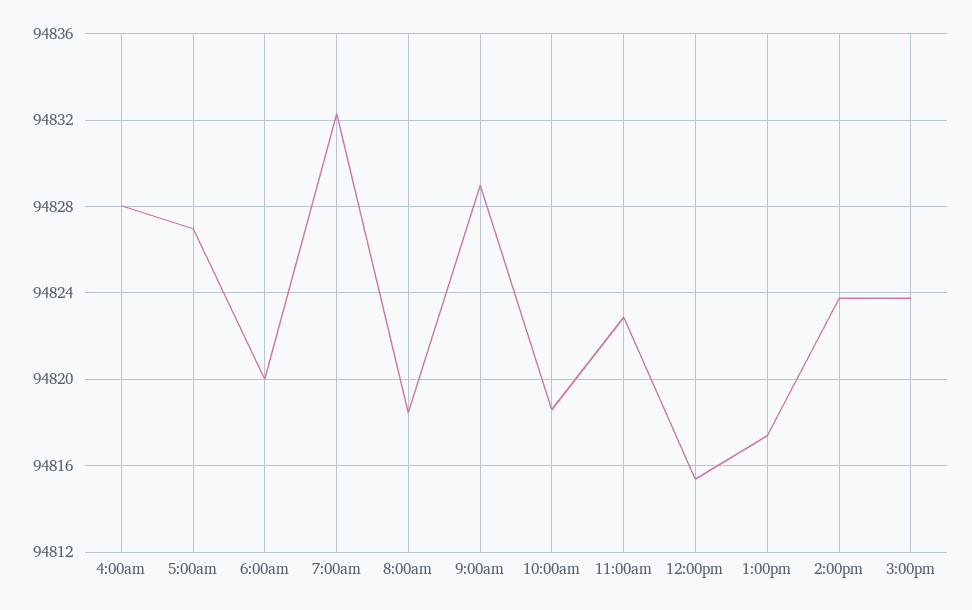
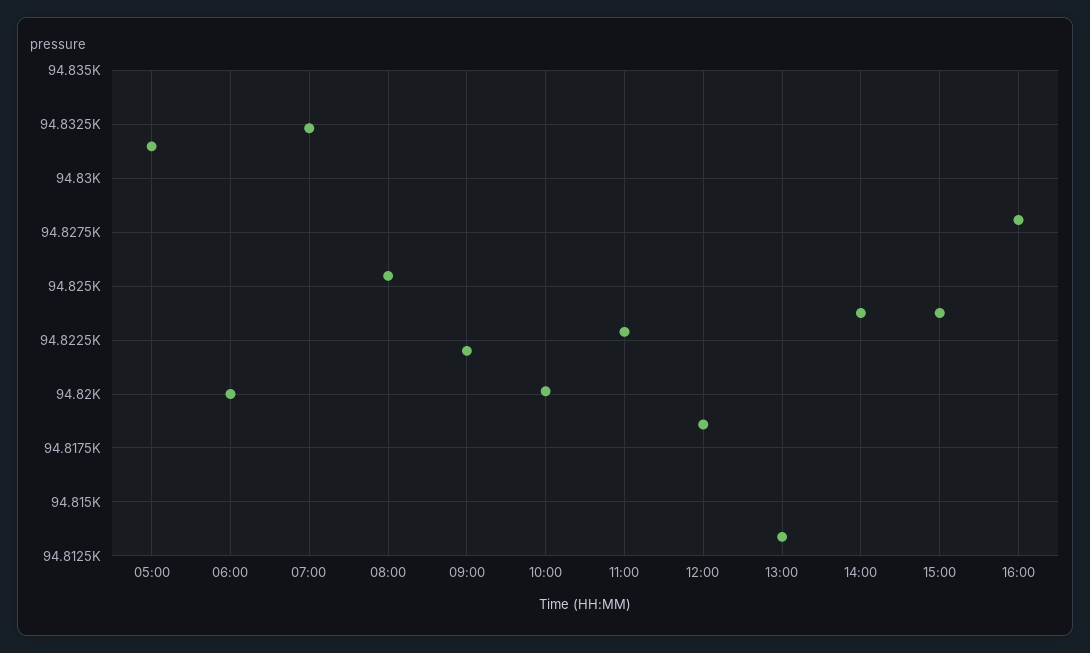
4:00am: 94828 -> none
5:00am: 94827 -> 94831.5
8:00am: 94818.5 -> 94825.5
9:00am: 94829 -> 94822
10:00am: 94818.5 -> 94820
12:00pm: 94815.5 -> 94818.5
1:00pm: 94817.5 -> 94813.5
16:00: none -> 94828

